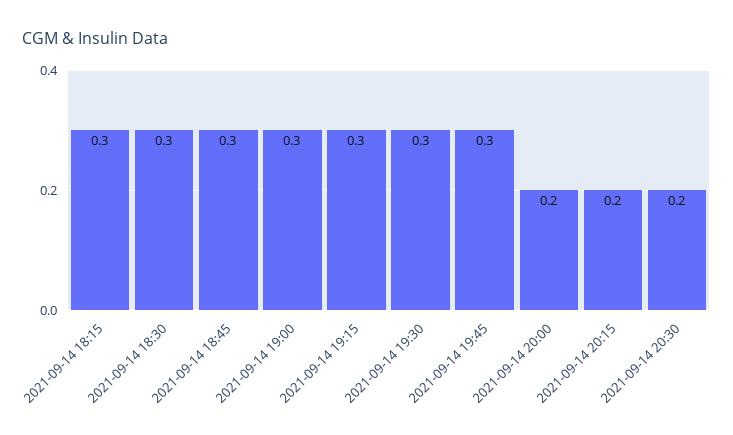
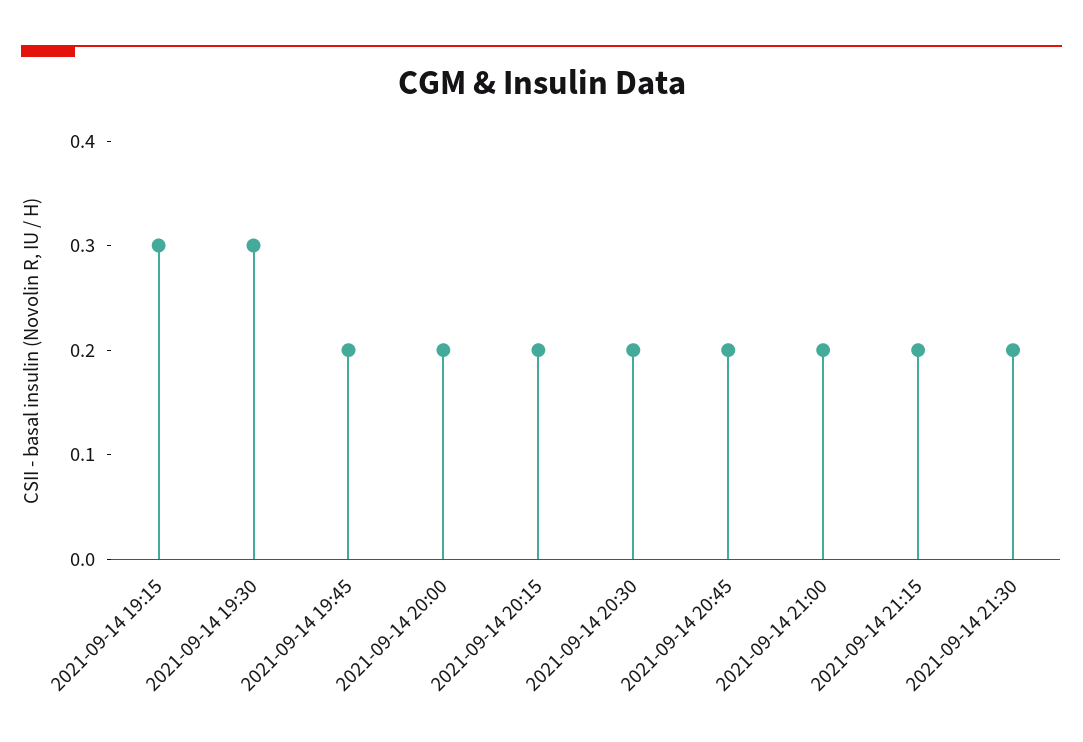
2021-09-14 18:15: 0.3 -> none
2021-09-14 18:30: 0.3 -> none
2021-09-14 18:45: 0.3 -> none
2021-09-14 19:00: 0.3 -> none
2021-09-14 19:45: 0.3 -> 0.2
2021-09-14 20:45: none -> 0.2
2021-09-14 21:00: none -> 0.2
2021-09-14 21:15: none -> 0.2
2021-09-14 21:30: none -> 0.2

